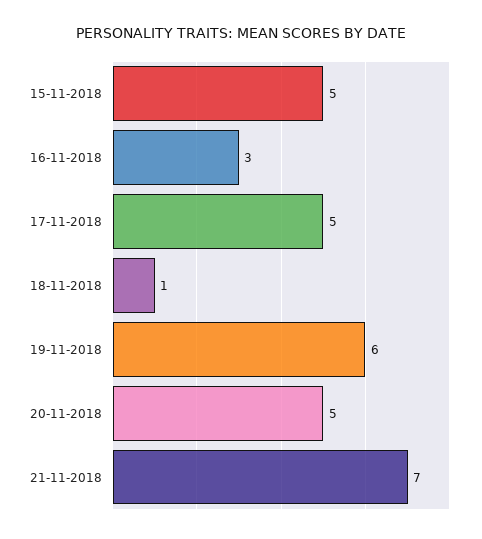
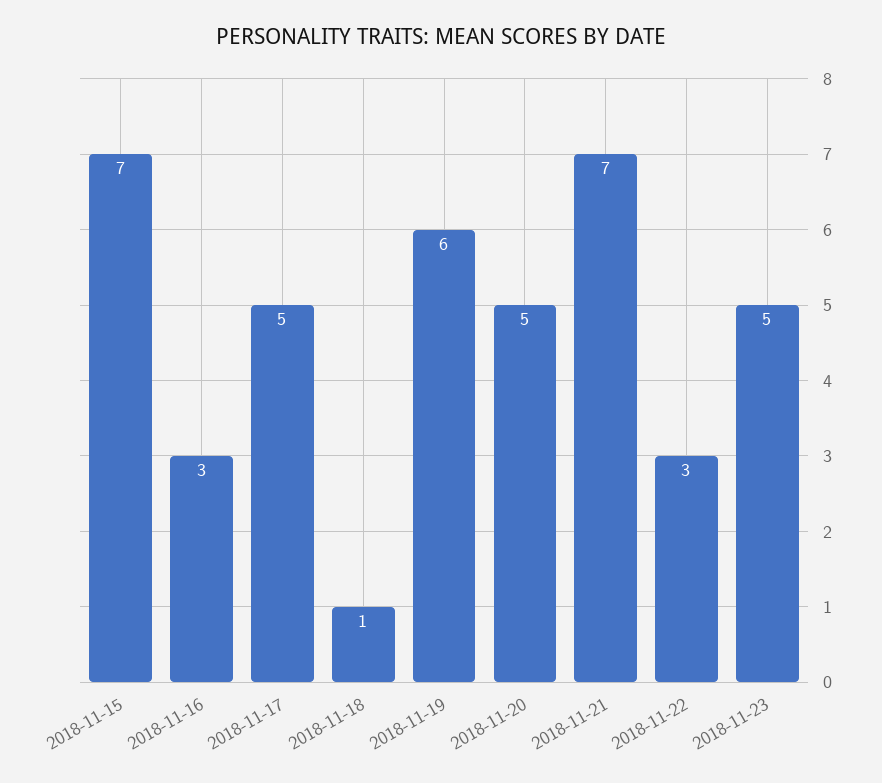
15-11-2018: 5 -> 7
2018-11-22: none -> 3
2018-11-23: none -> 5

